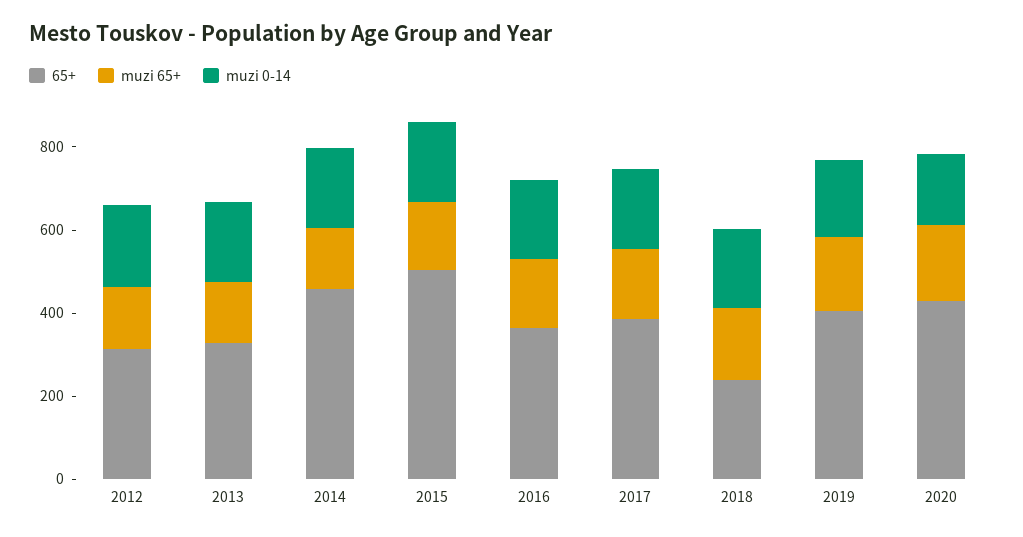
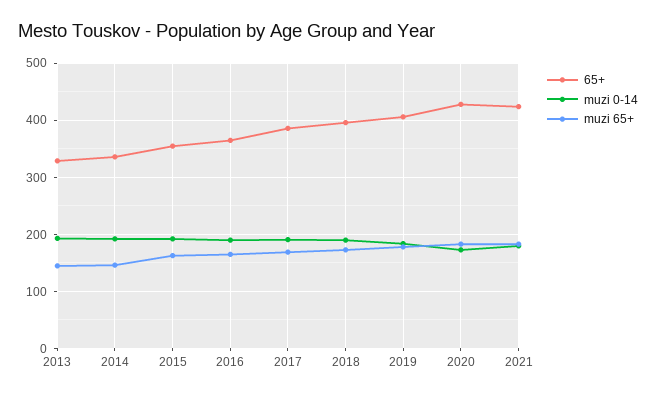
65+, 2012: 300 -> none
muzi 65+, 2012: 150 -> none
muzi 0-14, 2012: 200 -> none
65+, 2014: 450 -> 340
65+, 2015: 500 -> 360
65+, 2018: 250 -> 400
65+, 2021: none -> 420
muzi 0-14, 2021: none -> 180
muzi 65+, 2021: none -> 180

